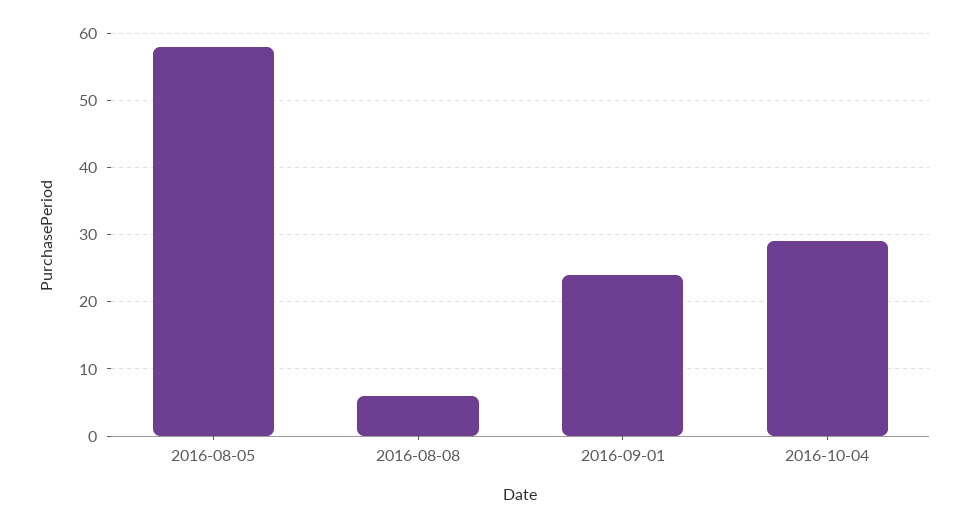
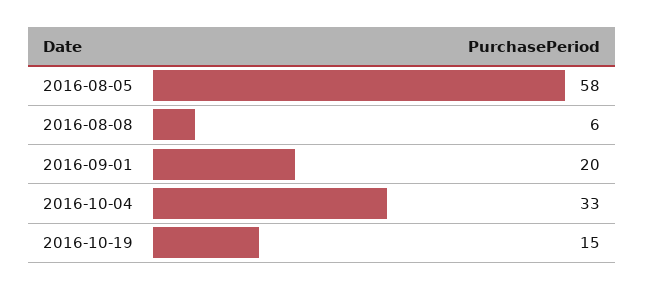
2016-09-01: 24 -> 20
2016-10-04: 29 -> 33
2016-10-19: none -> 15

